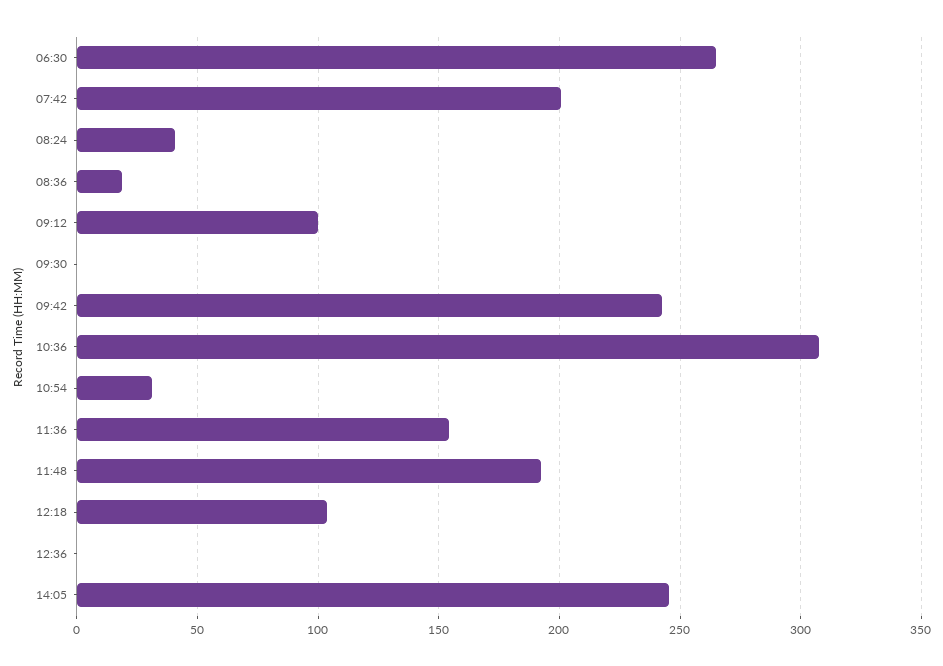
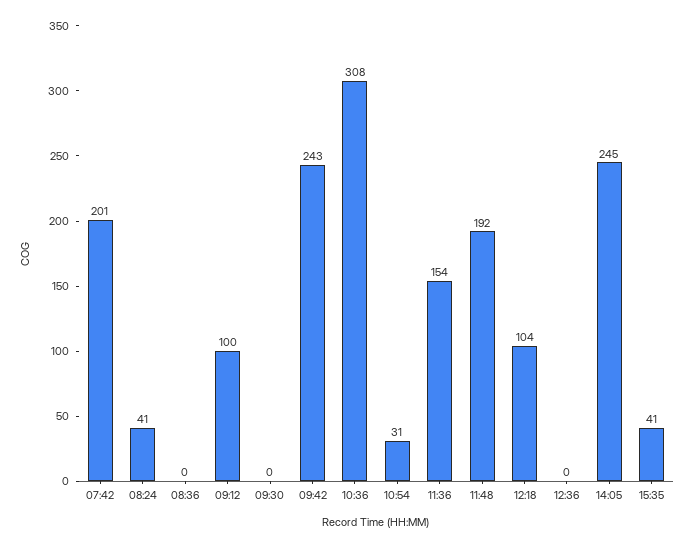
06:30: 265 -> none
08:36: 20 -> 0
15:35: none -> 41

